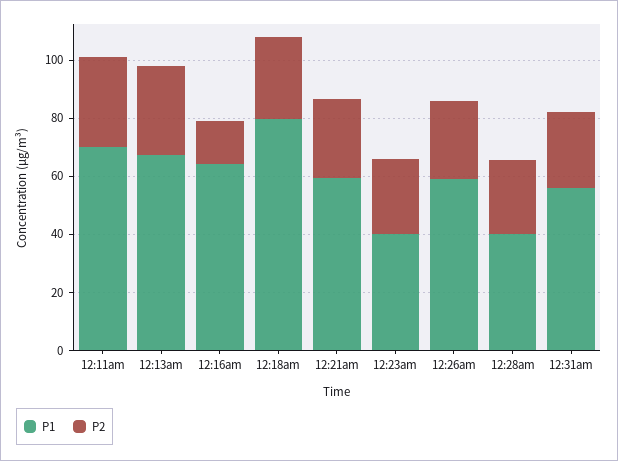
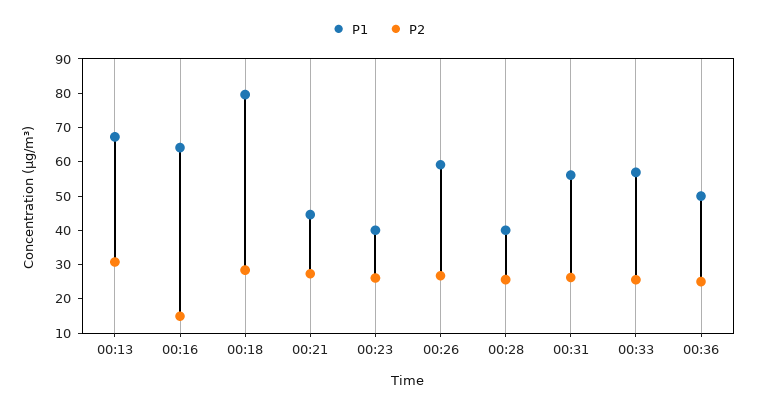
P1, 12:11am: 70 -> none
P2, 12:11am: 30 -> none
P1, 12:21am: 60 -> 45
P1, 00:33: none -> 57.5
P2, 00:33: none -> 25
P1, 00:36: none -> 50
P2, 00:36: none -> 25

